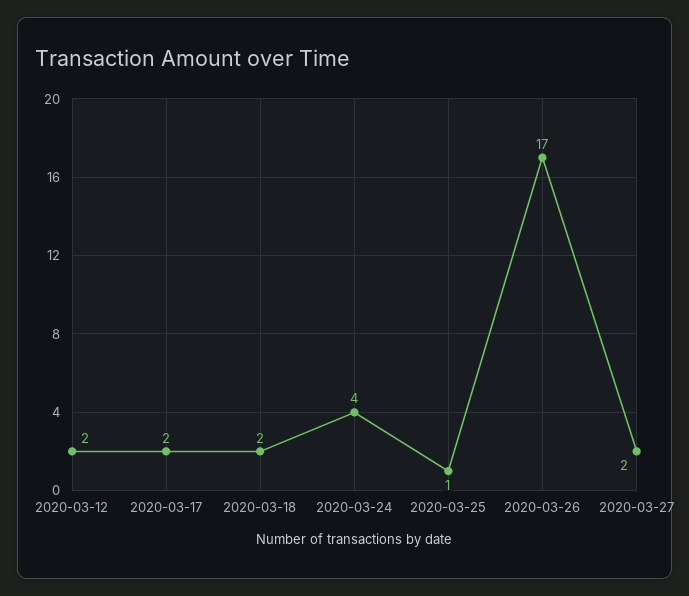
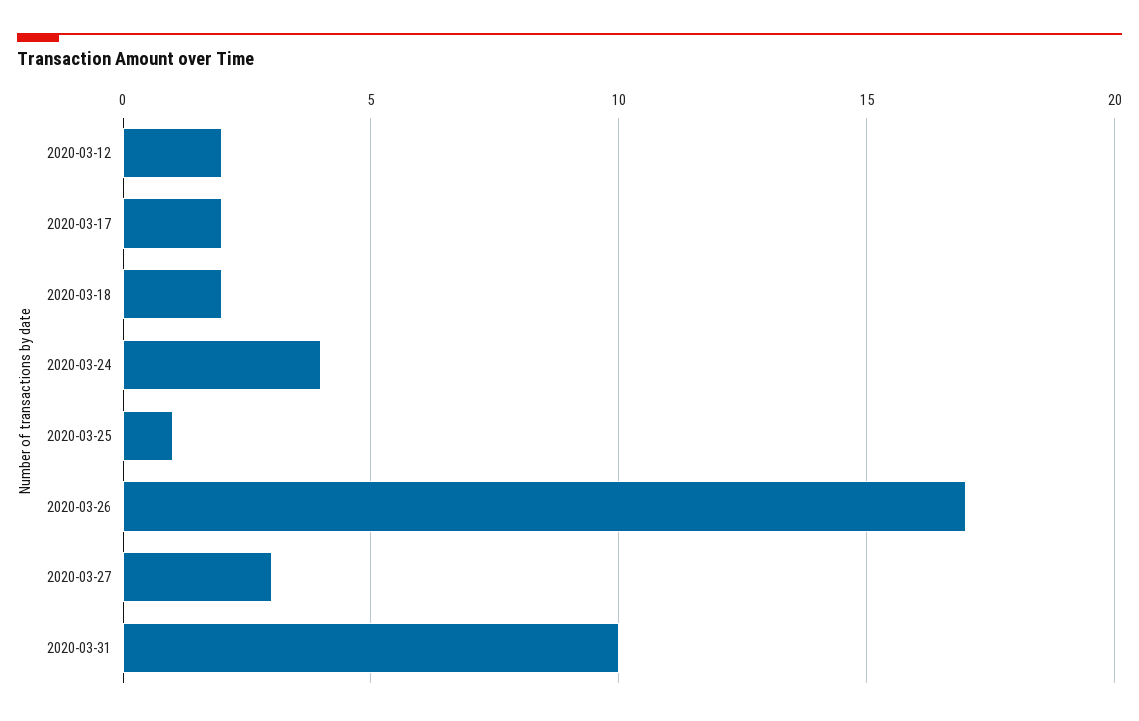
2020-03-27: 2 -> 3
2020-03-31: none -> 10

